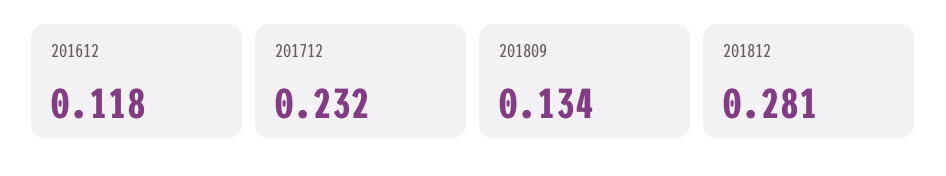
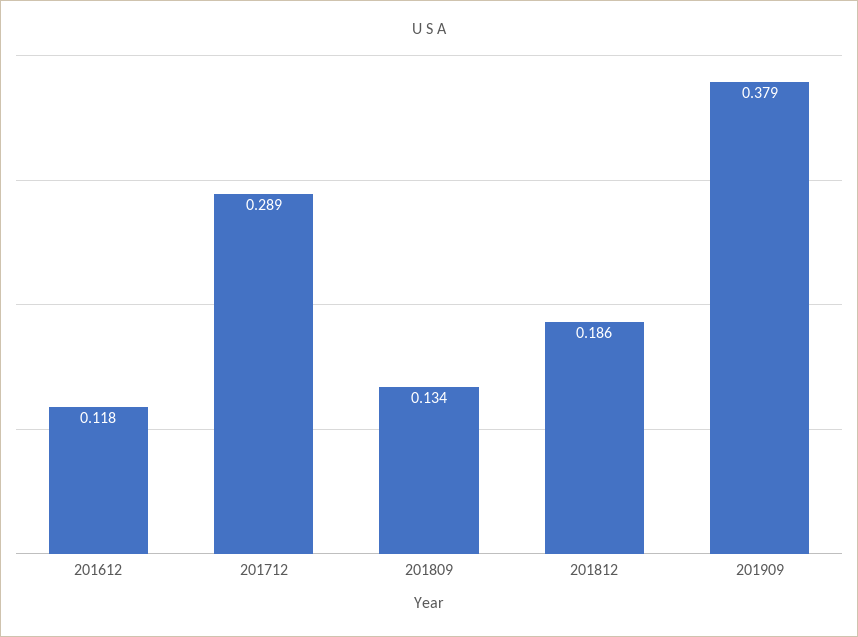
201712: 0.232 -> 0.289
201812: 0.281 -> 0.186
201909: none -> 0.379

